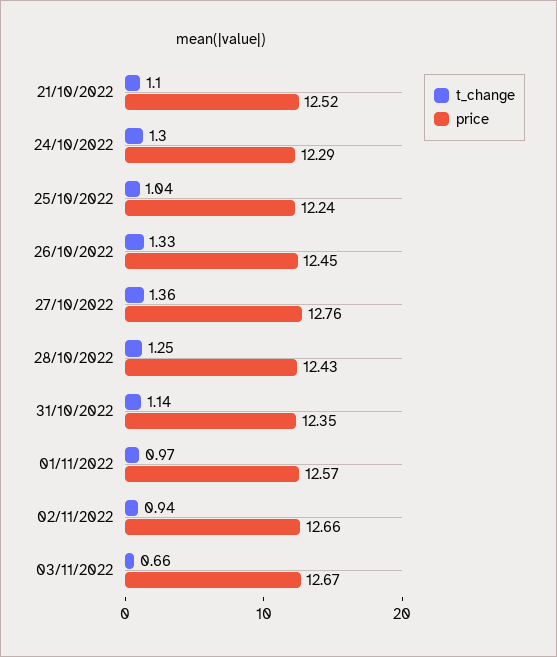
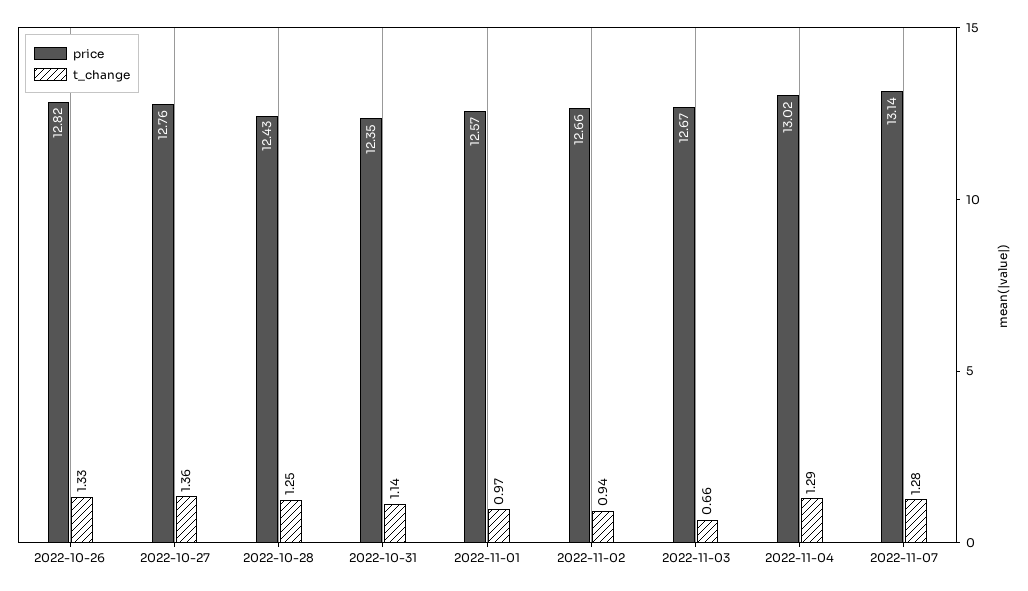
t_change, 21/10/2022: 1.1 -> none
price, 21/10/2022: 12.52 -> none
t_change, 24/10/2022: 1.3 -> none
price, 24/10/2022: 12.29 -> none
t_change, 25/10/2022: 1.04 -> none
price, 25/10/2022: 12.24 -> none
price, 26/10/2022: 12.45 -> 12.82
price, 2022-11-04: none -> 13.02
t_change, 2022-11-04: none -> 1.29
price, 2022-11-07: none -> 13.14
t_change, 2022-11-07: none -> 1.28

